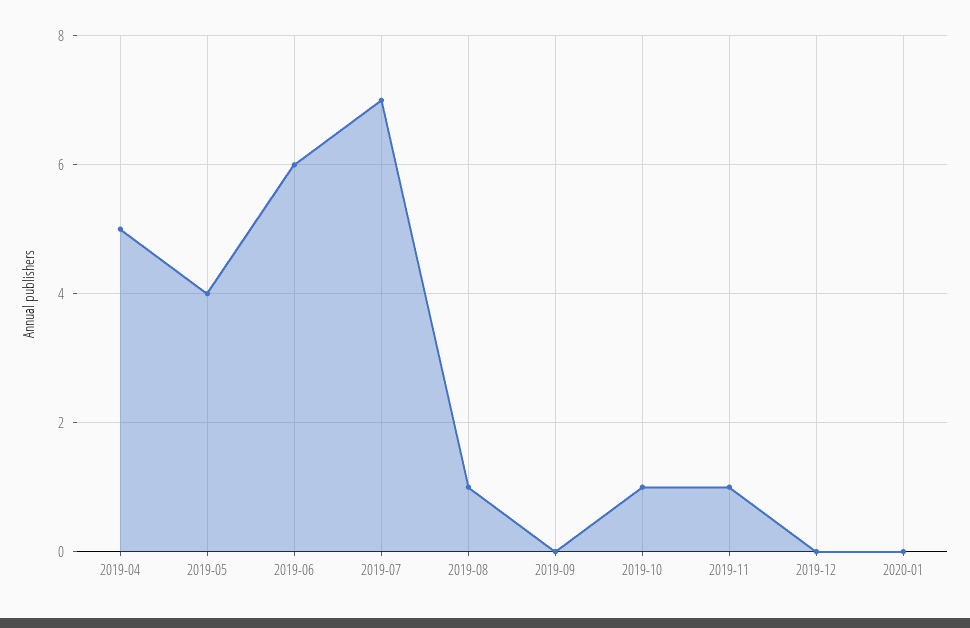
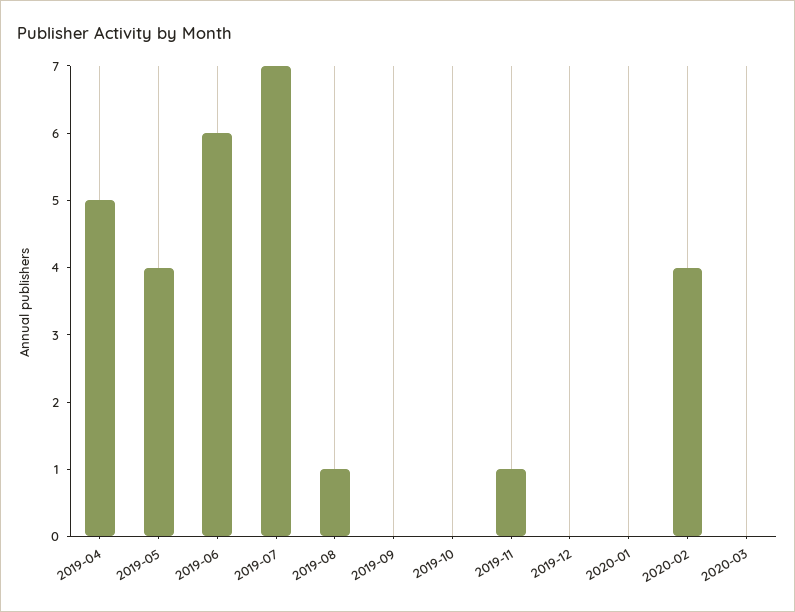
2019-10: 1 -> 0
2020-02: none -> 4
2020-03: none -> 0

